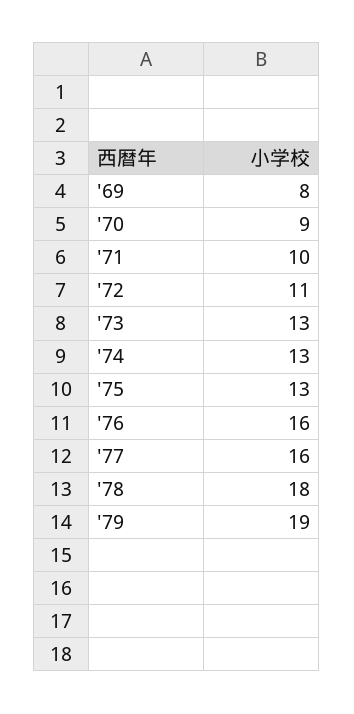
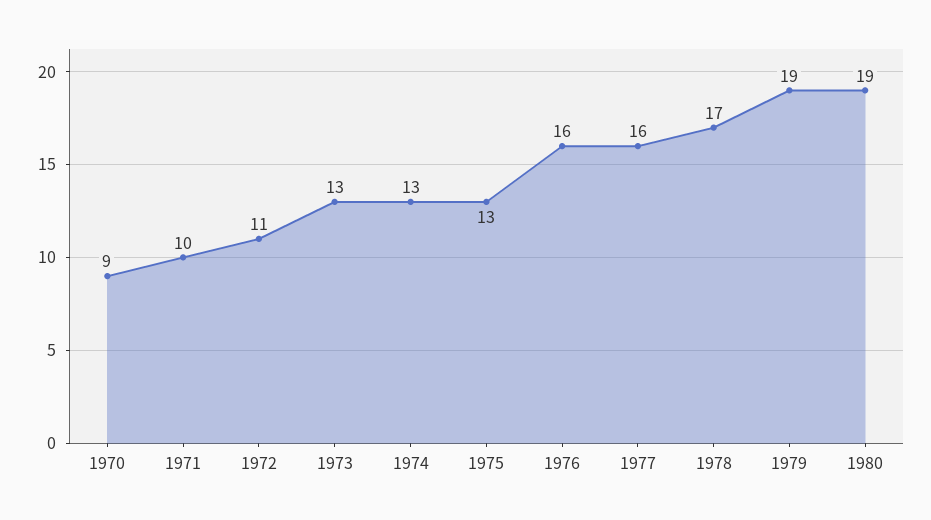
'69: 8 -> none
'78: 18 -> 17
1980: none -> 19

